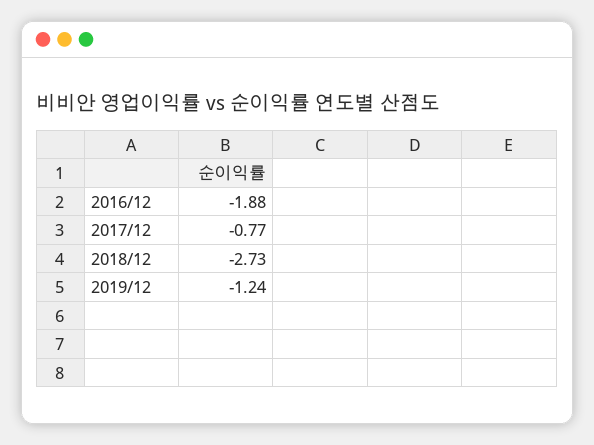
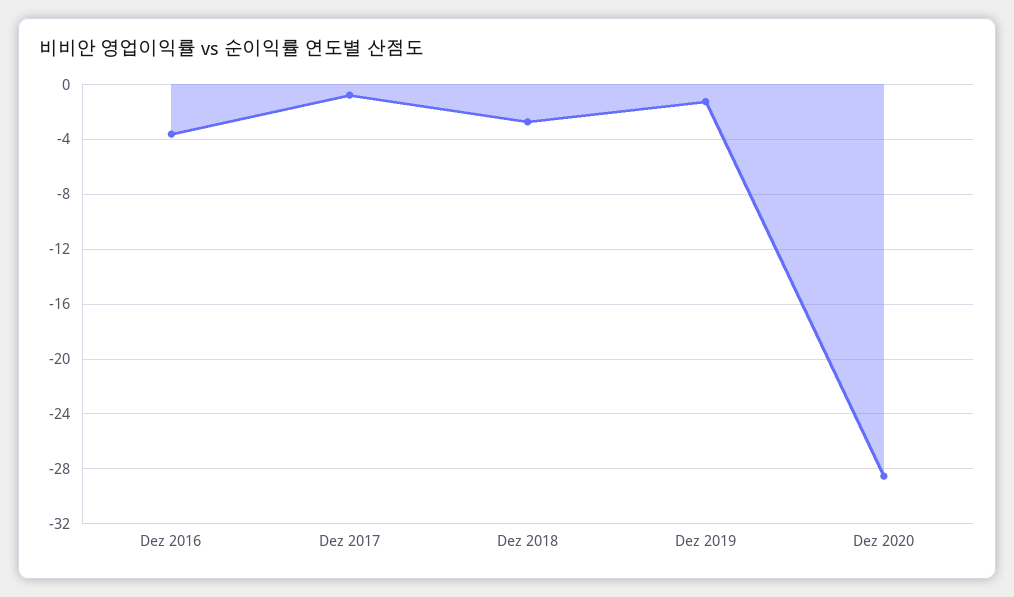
2016/12: -1.88 -> -3.5
Dez 2020: none -> -28.5

